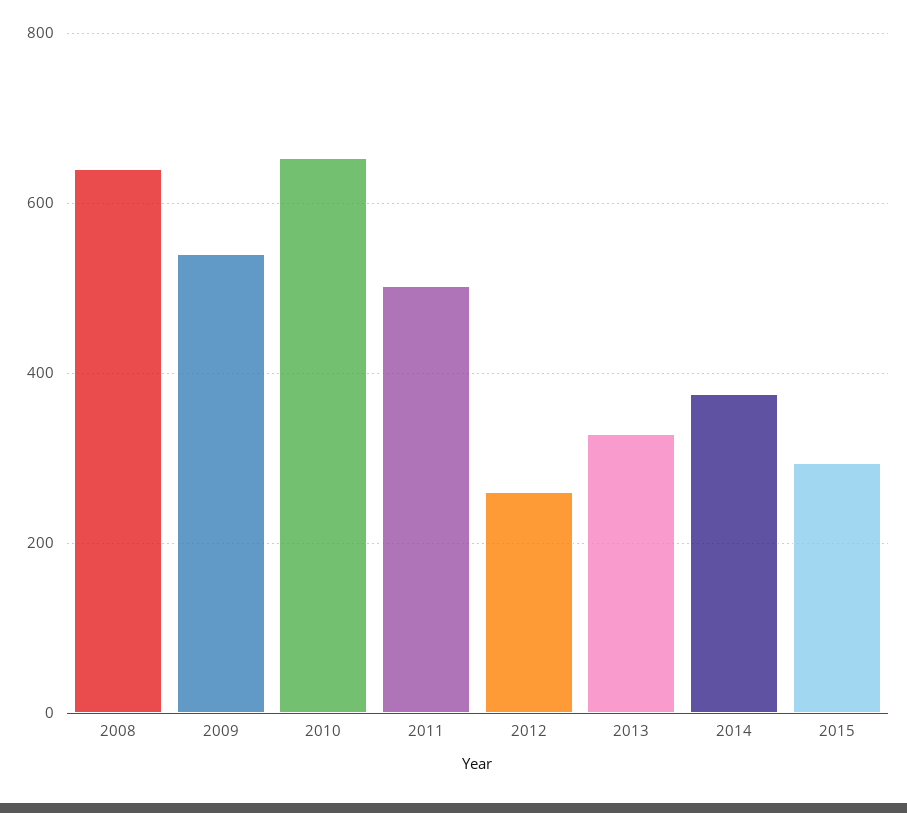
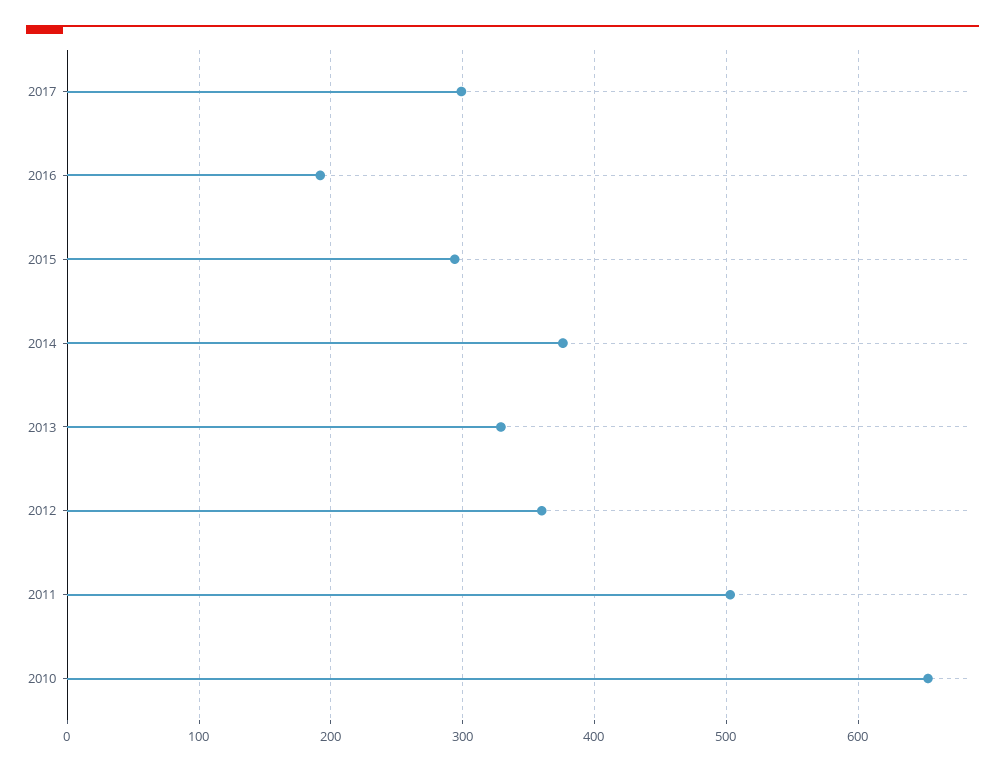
2008: 640 -> none
2009: 540 -> none
2012: 260 -> 360
2017: none -> 300
2016: none -> 190

